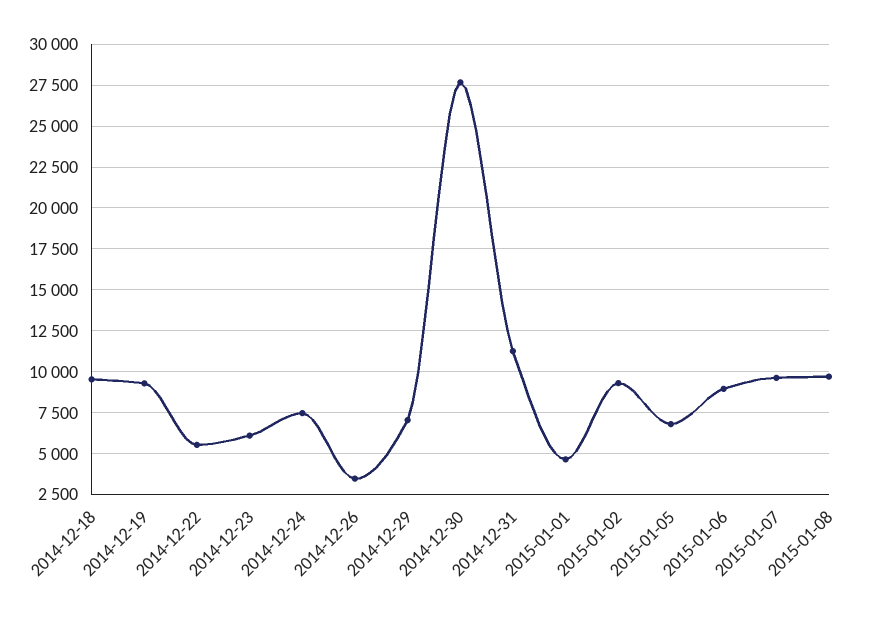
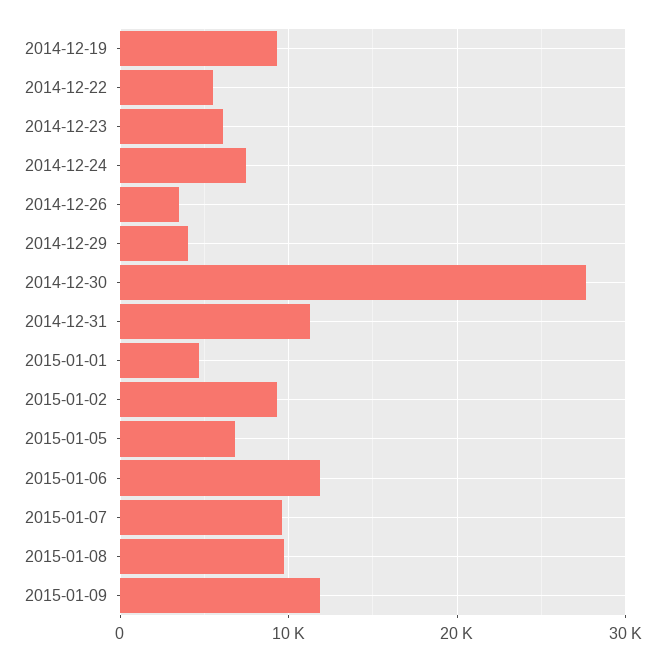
2014-12-18: 9500 -> none
2014-12-29: 7000 -> 4000
2015-01-06: 9000 -> 12000
2015-01-09: none -> 12000

